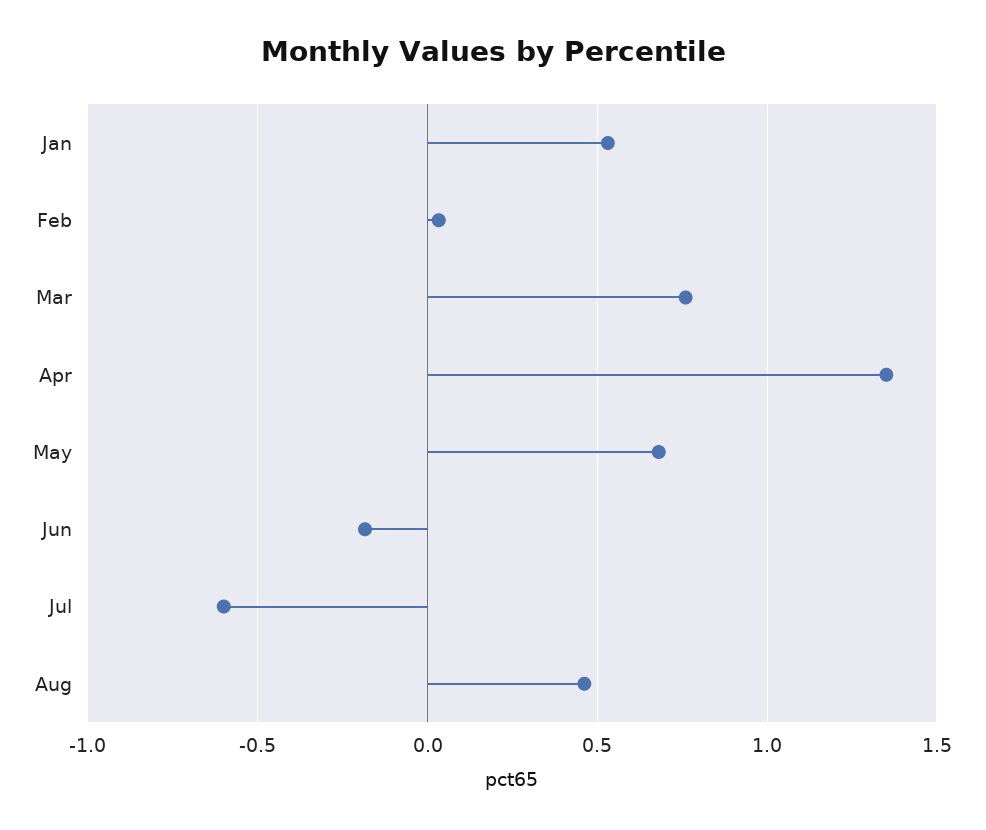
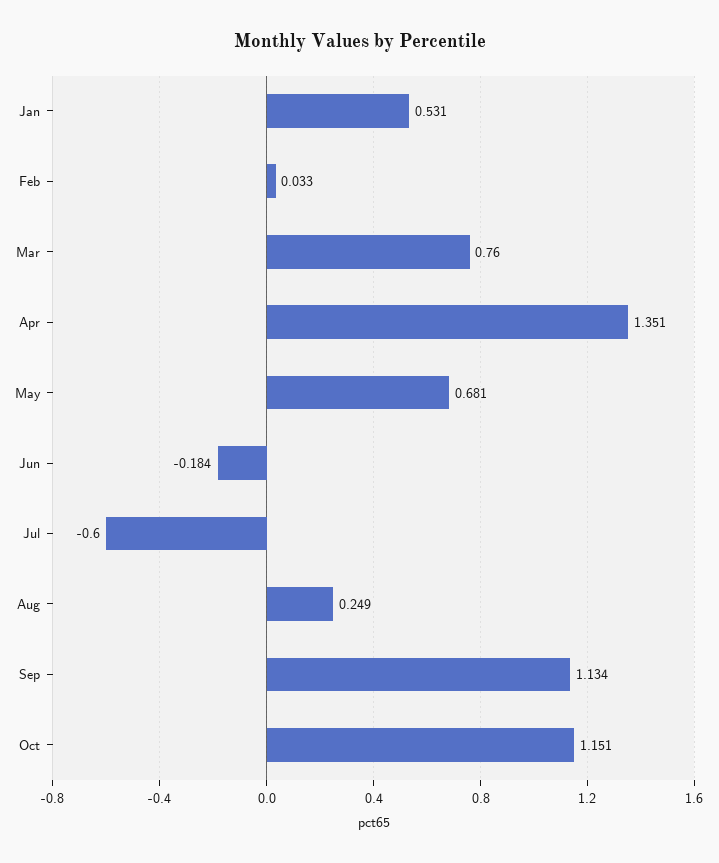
Aug: 0.45 -> 0.249
Sep: none -> 1.134
Oct: none -> 1.151

